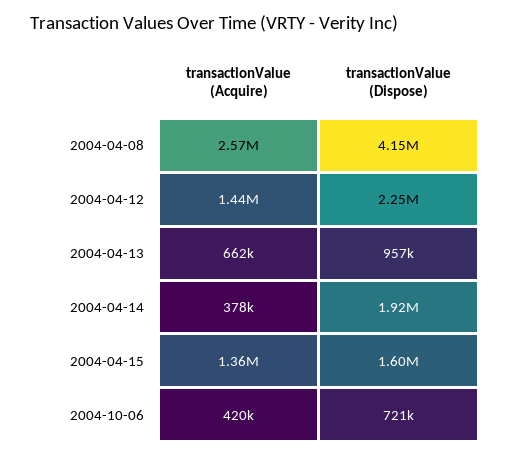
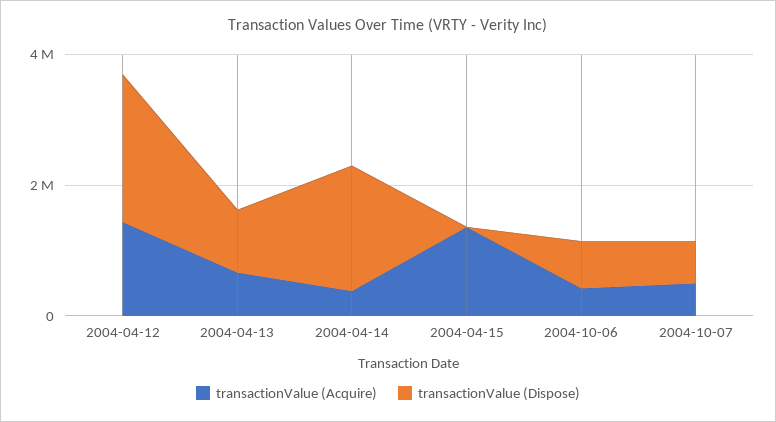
transactionValue (Acquire), 2004-04-08: 2570000 -> none
transactionValue (Dispose), 2004-04-08: 4150000 -> none
transactionValue (Dispose), 2004-04-15: 1600000 -> 0
transactionValue (Acquire), 2004-10-07: none -> 500000
transactionValue (Dispose), 2004-10-07: none -> 500000

